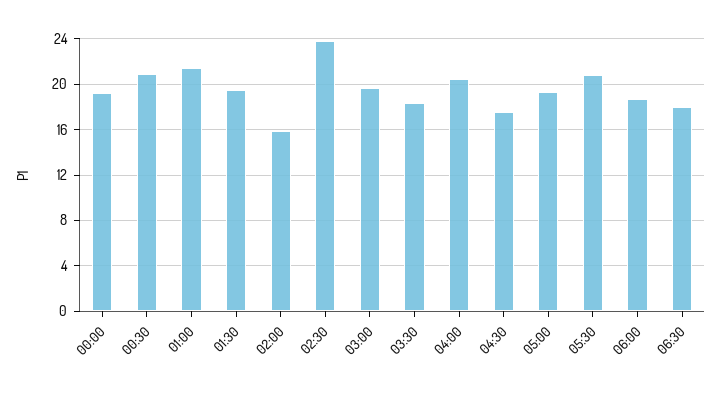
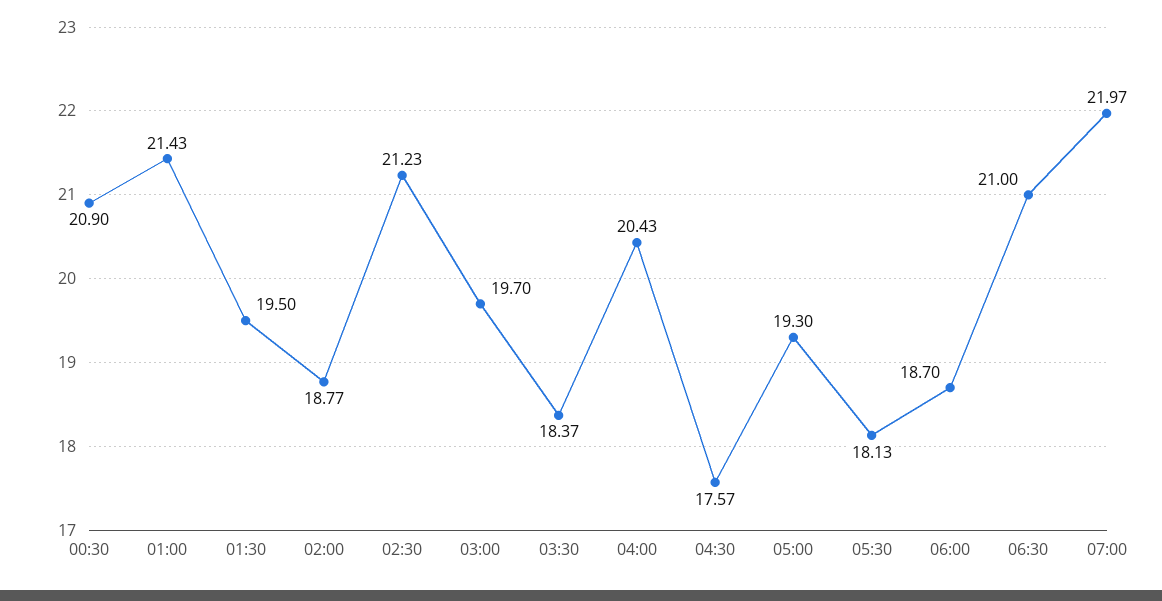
00:00: 19 -> none
02:00: 16 -> 18.77
02:30: 24 -> 21.23
05:30: 21 -> 18.13
06:30: 18 -> 21
07:00: none -> 21.97

